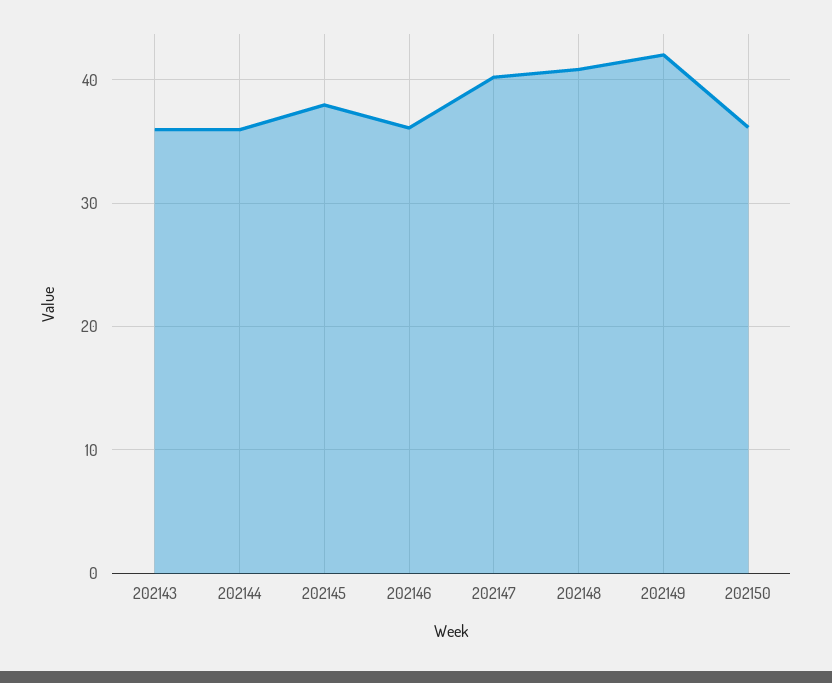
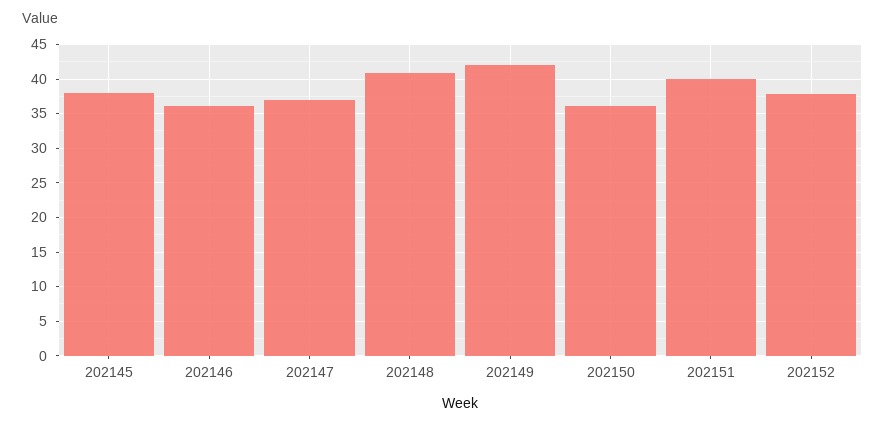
202143: 36 -> none
202144: 36 -> none
202147: 40 -> 37
202151: none -> 40
202152: none -> 38

